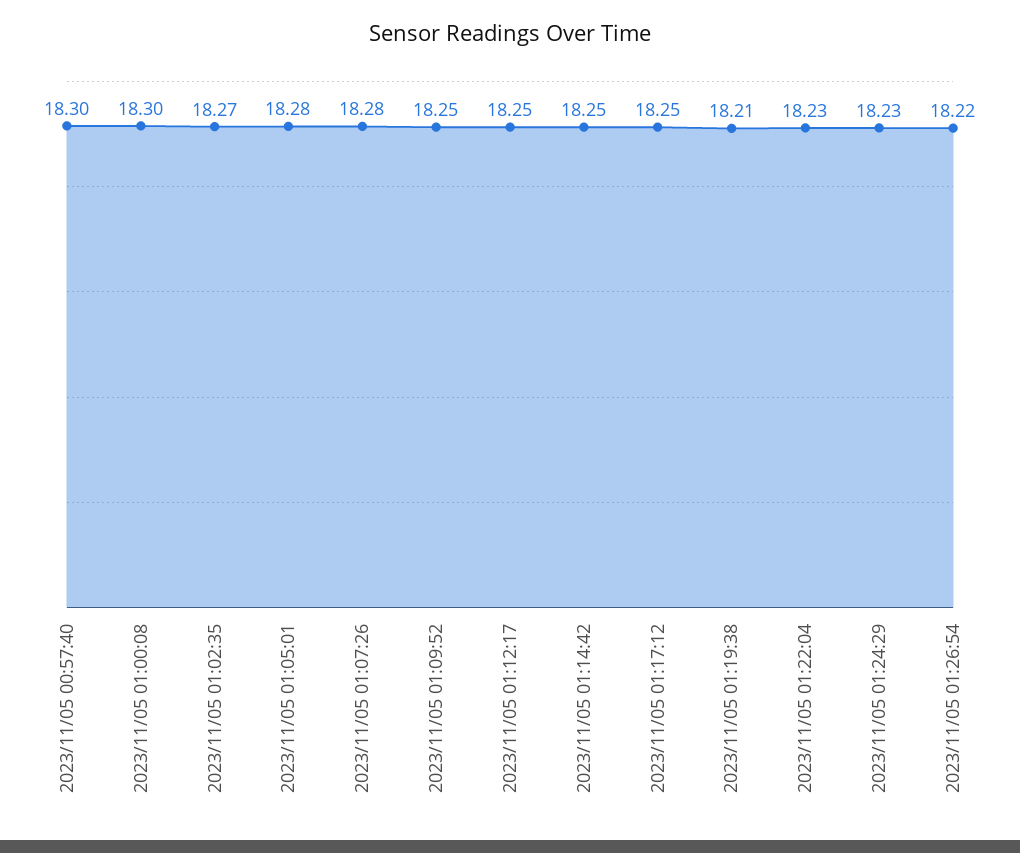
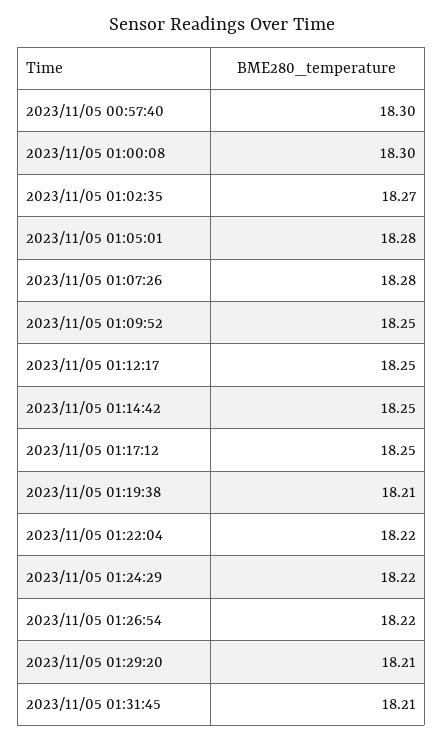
2023/11/05 01:22:04: 18.23 -> 18.22
2023/11/05 01:24:29: 18.23 -> 18.22
2023/11/05 01:29:20: none -> 18.21
2023/11/05 01:31:45: none -> 18.21

